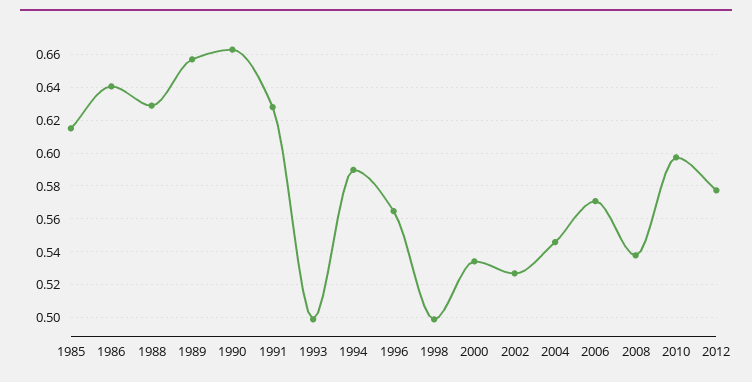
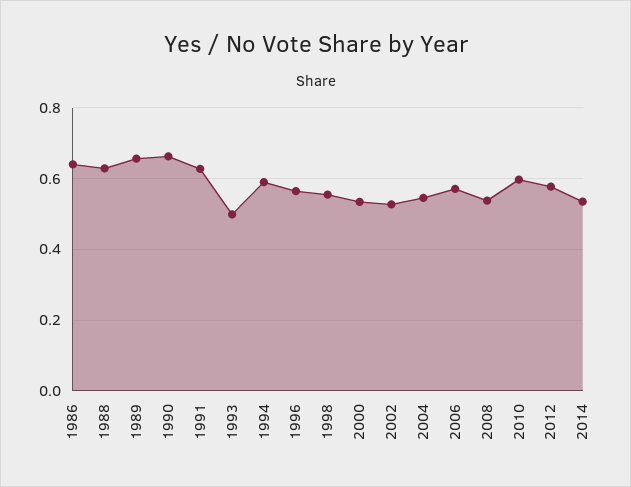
1985: 0.615 -> none
1998: 0.5 -> 0.56
2014: none -> 0.54

